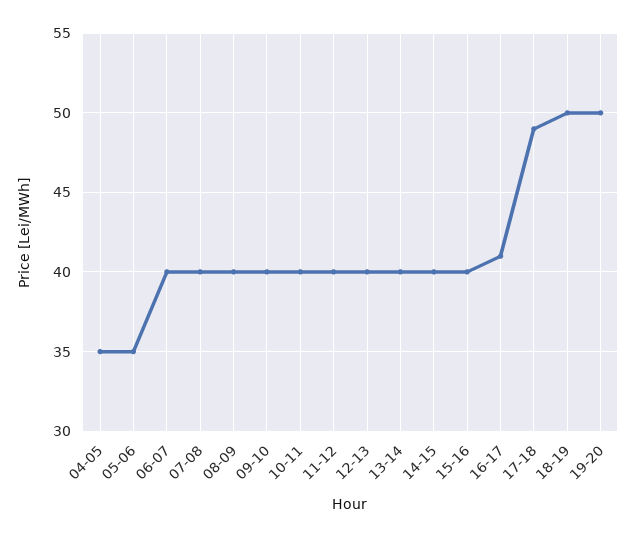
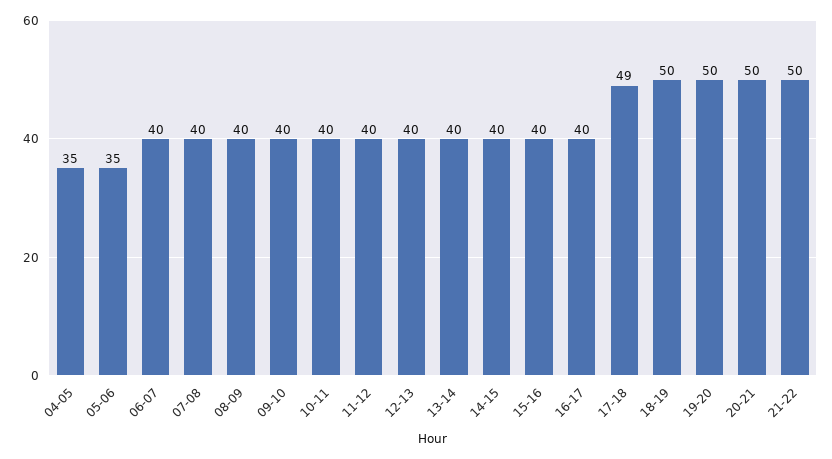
16-17: 41 -> 40
20-21: none -> 50
21-22: none -> 50

